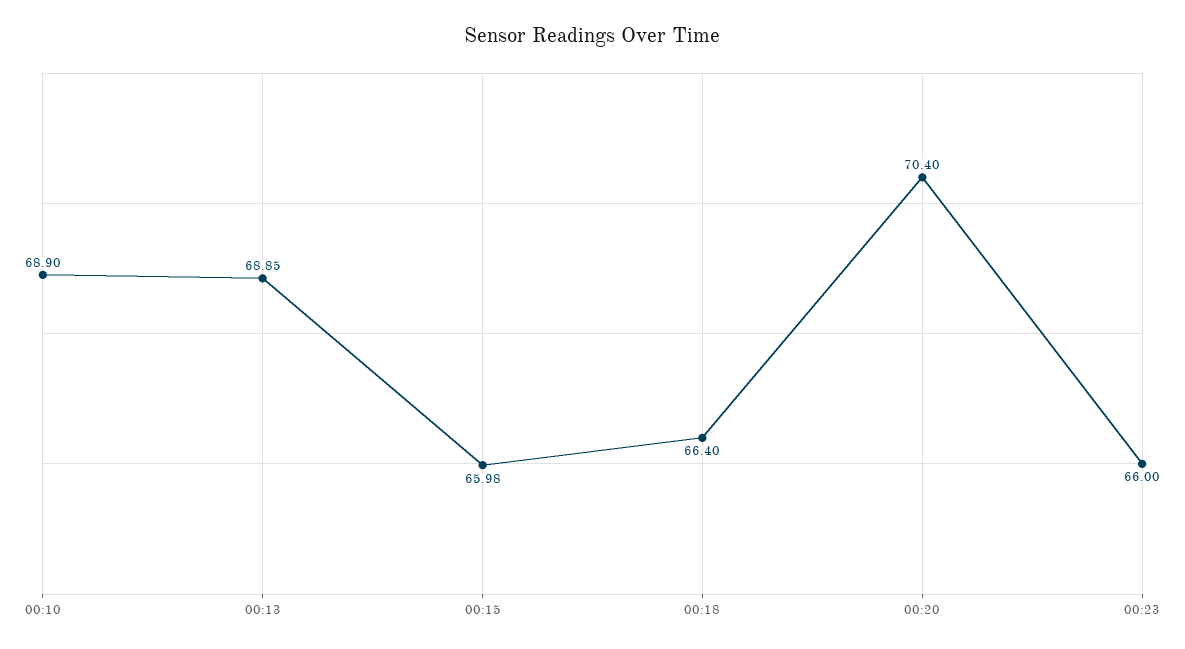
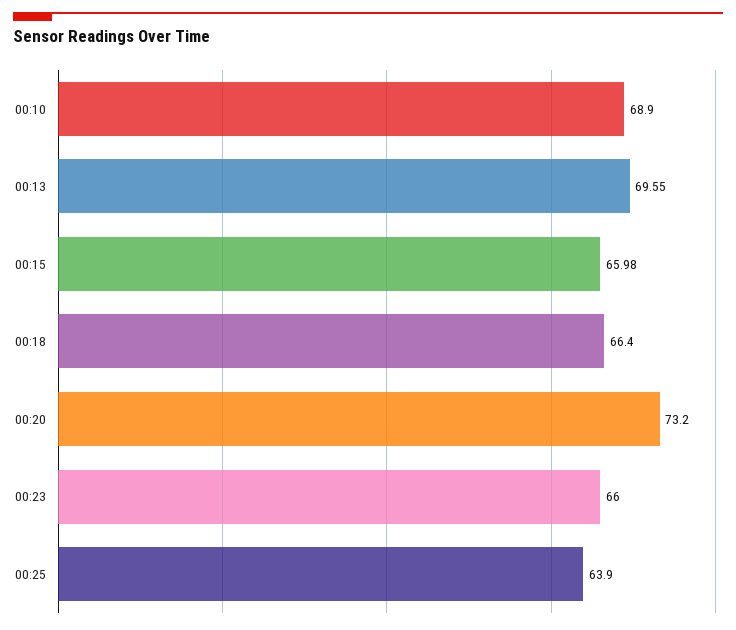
00:13: 68.85 -> 69.55
00:20: 70.4 -> 73.2
00:25: none -> 63.9

